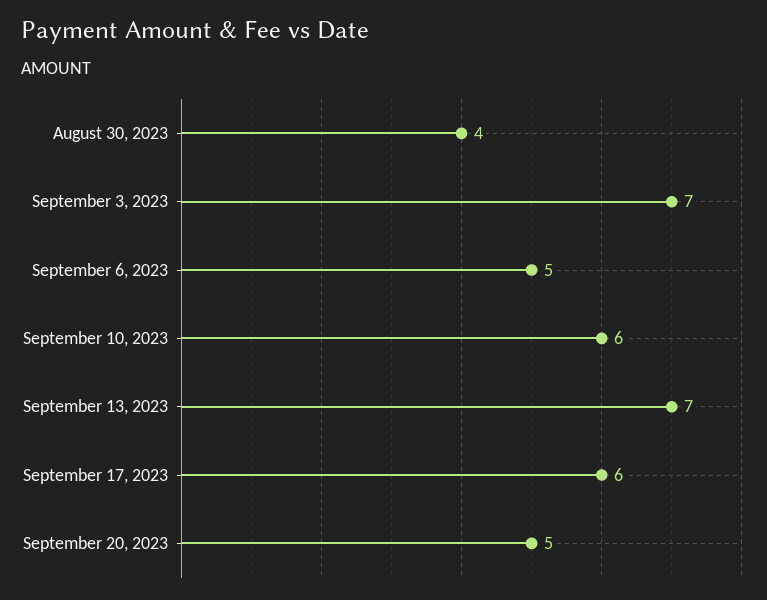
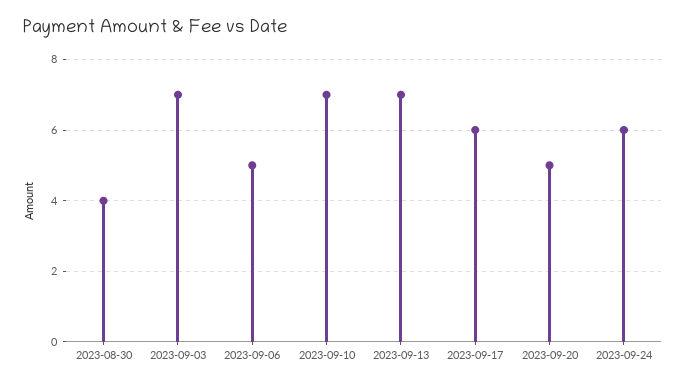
September 10, 2023: 6 -> 7
2023-09-24: none -> 6

